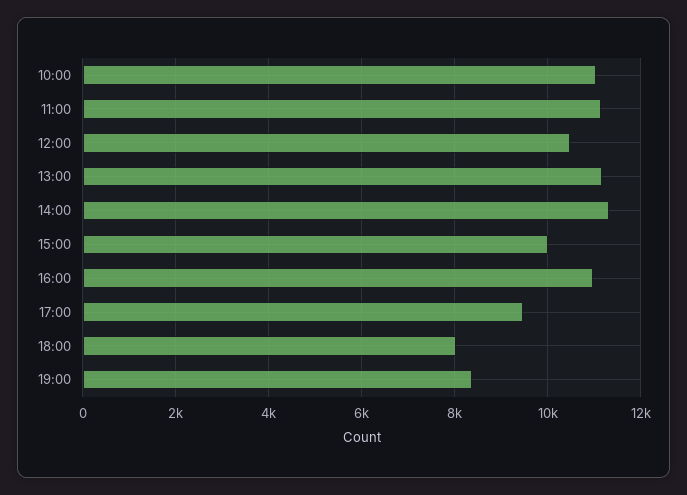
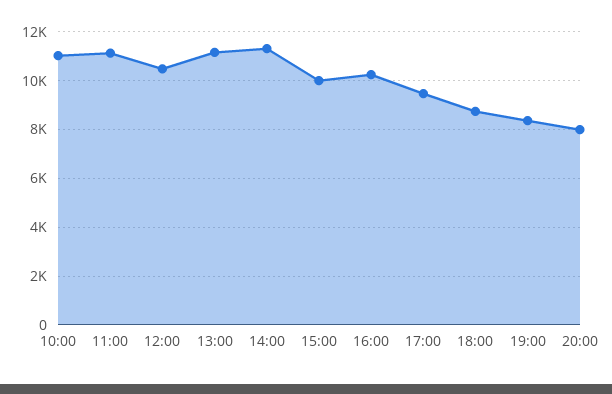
16:00: 11000 -> 10250
18:00: 8000 -> 8750
20:00: none -> 8000

